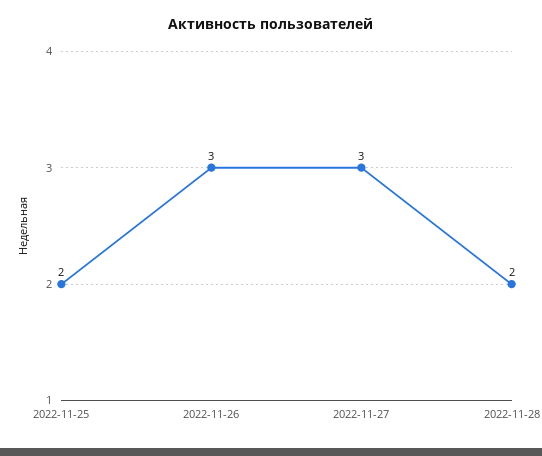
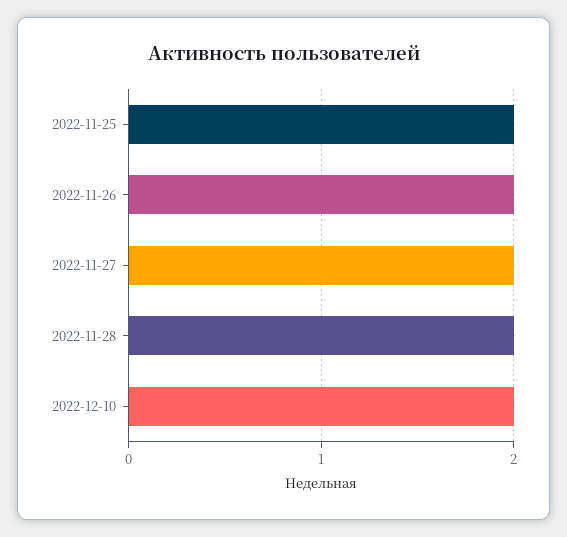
2022-11-26: 3 -> 2
2022-11-27: 3 -> 2
2022-12-10: none -> 2

